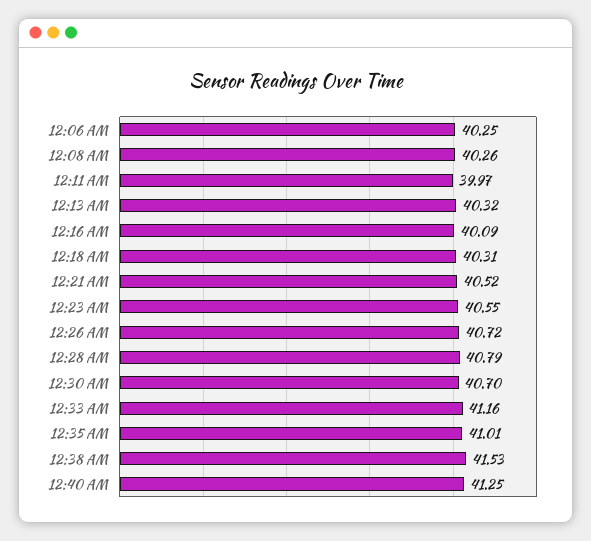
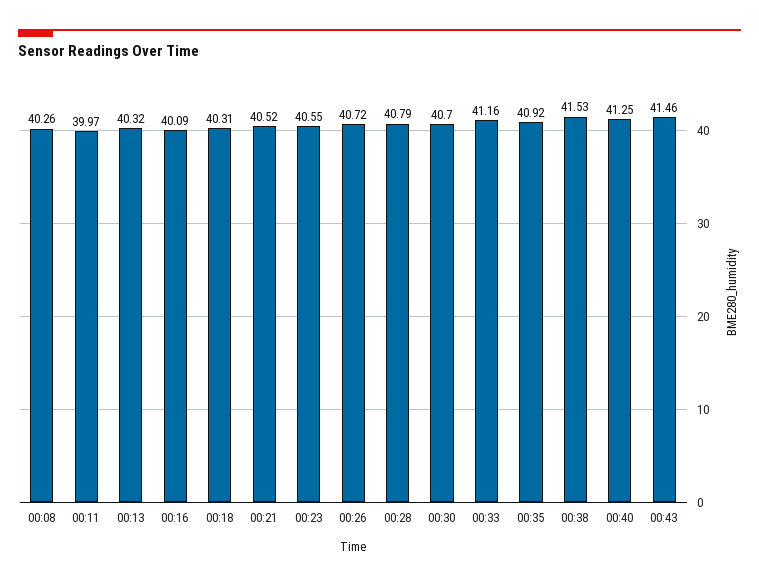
12:06 AM: 40.25 -> none
12:35 AM: 41.01 -> 40.92
00:43: none -> 41.46

